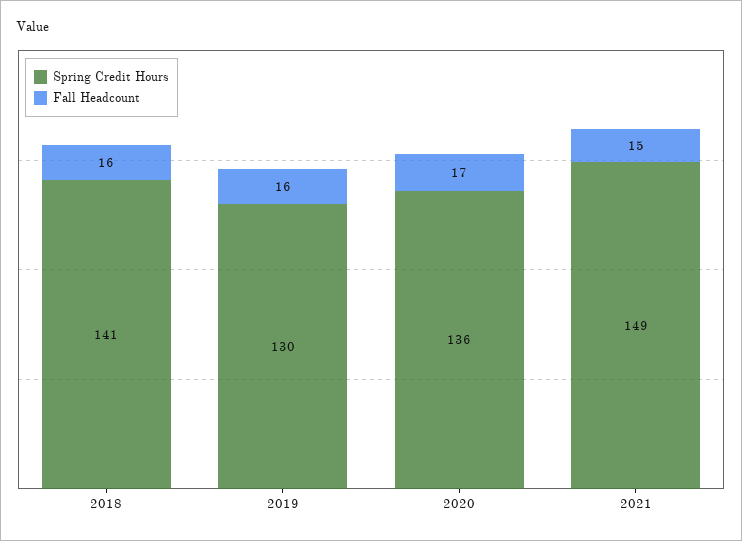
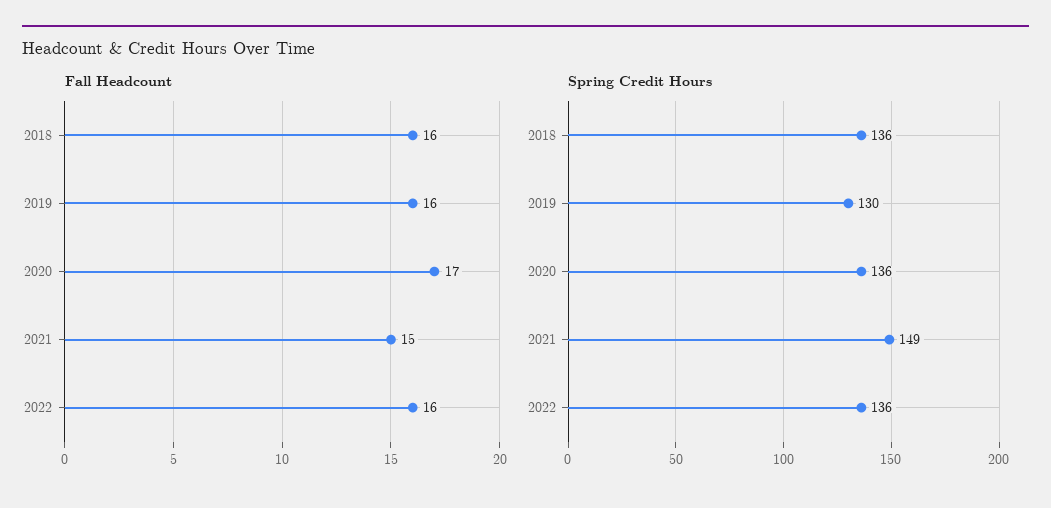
Spring Credit Hours, 2018: 141 -> 136
Fall Headcount, 2022: none -> 16
Spring Credit Hours, 2022: none -> 136

